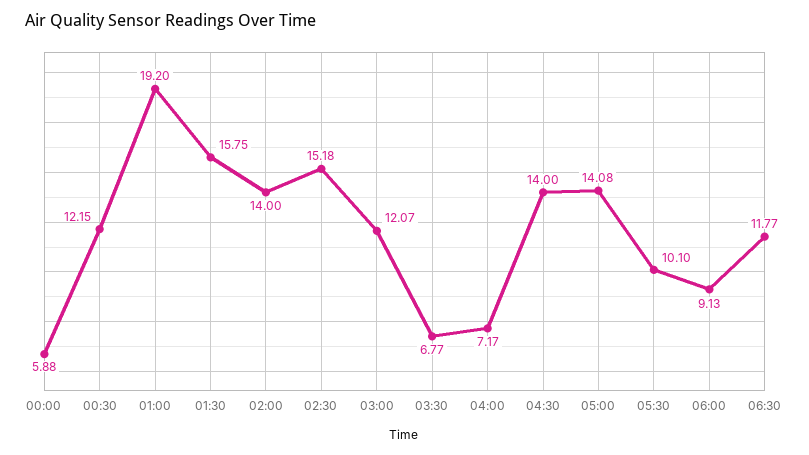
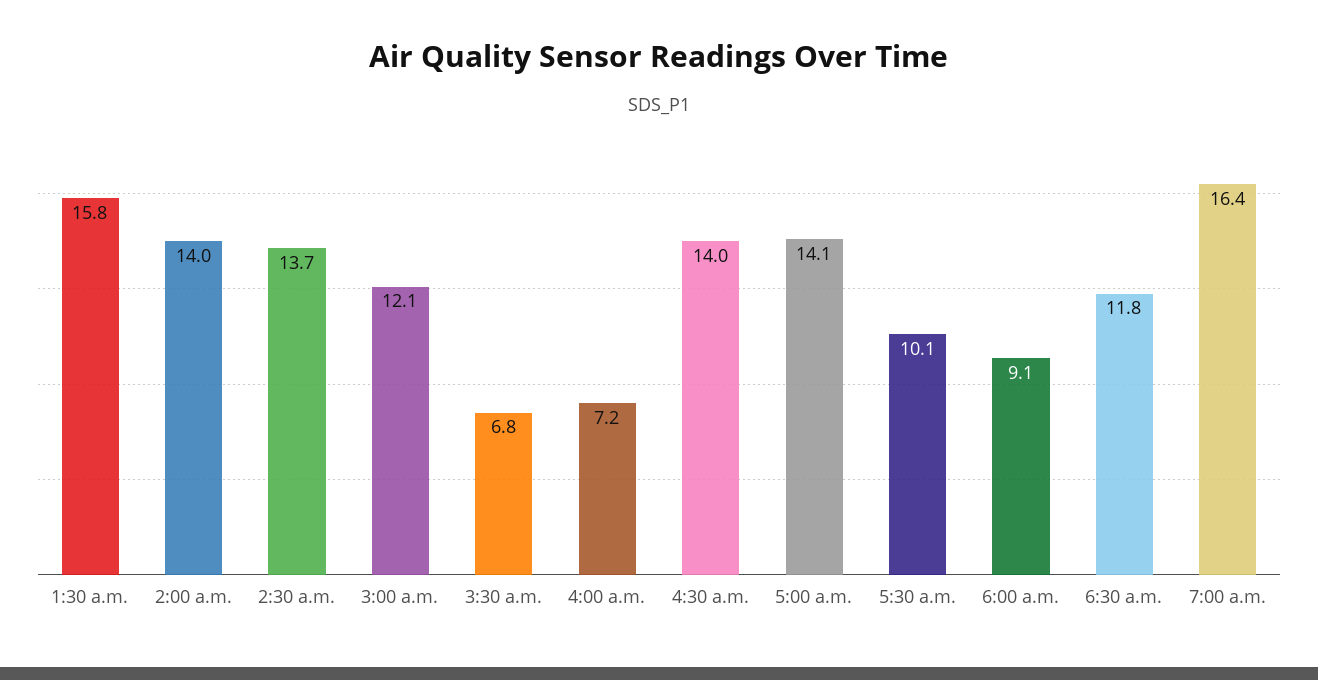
00:00: 5.88 -> none
00:30: 12.15 -> none
01:00: 19.2 -> none
02:30: 15.18 -> 13.7
7:00 a.m.: none -> 16.4

